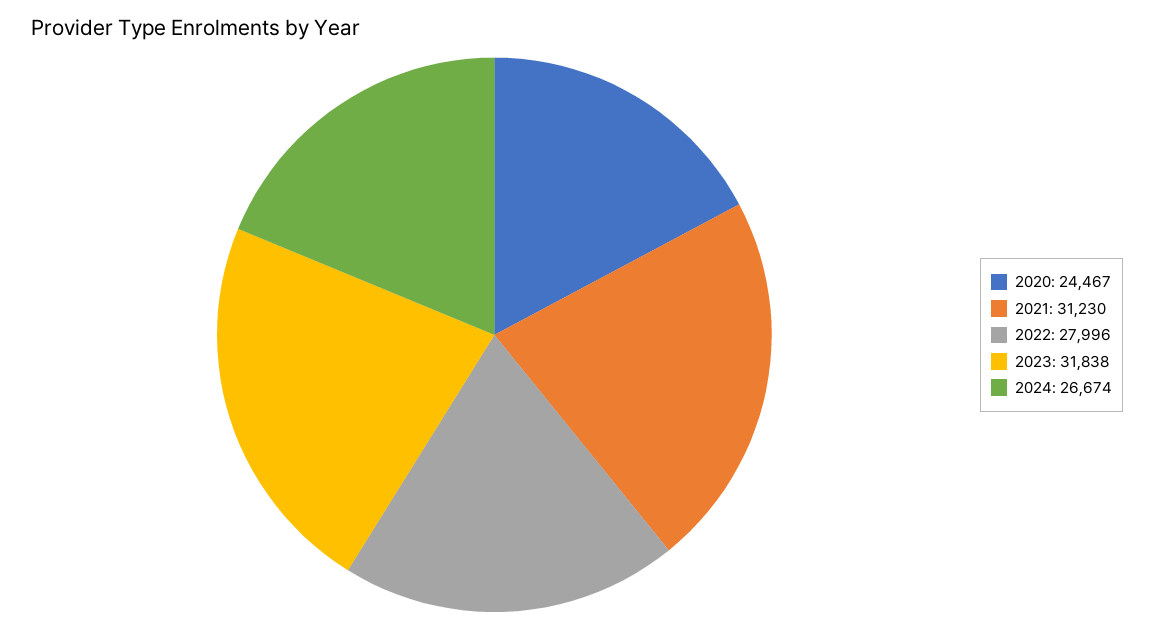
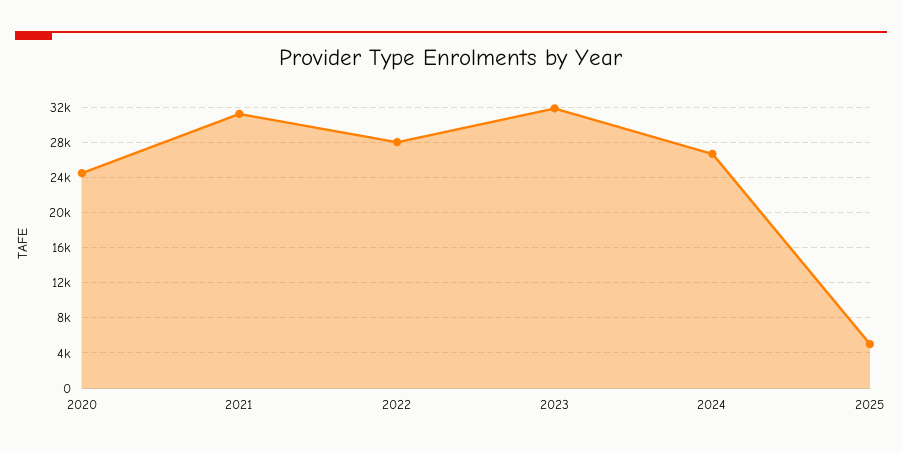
2025: none -> 5000

